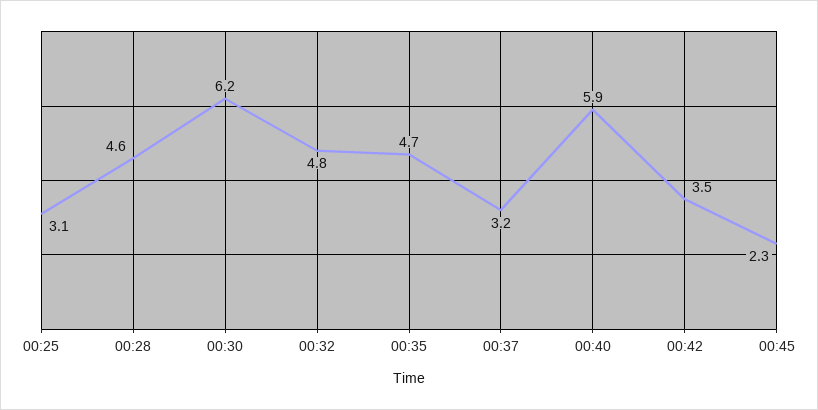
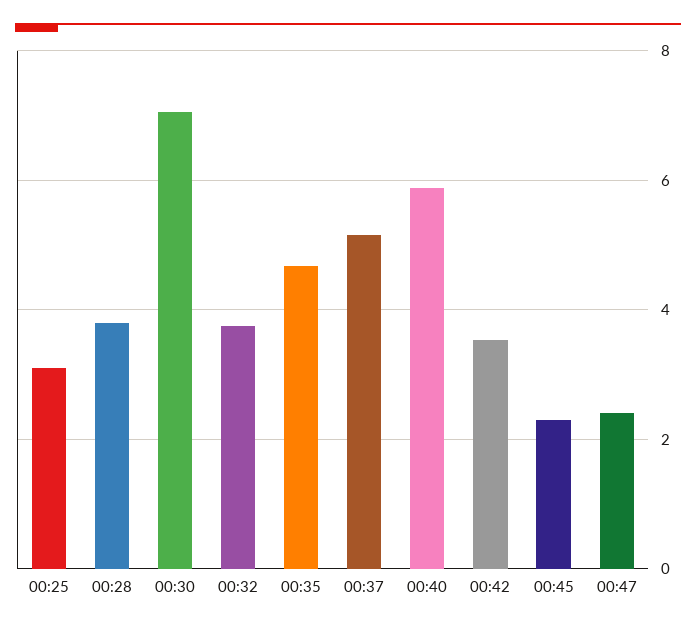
00:28: 4.6 -> 3.8
00:30: 6.2 -> 7
00:32: 4.8 -> 3.8
00:37: 3.2 -> 5.2
00:47: none -> 2.4

